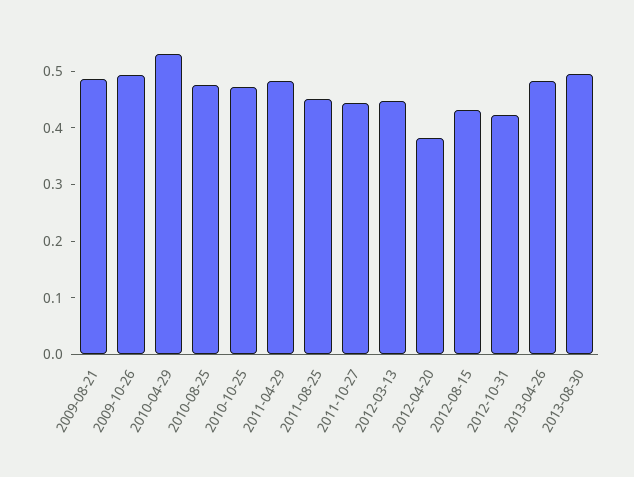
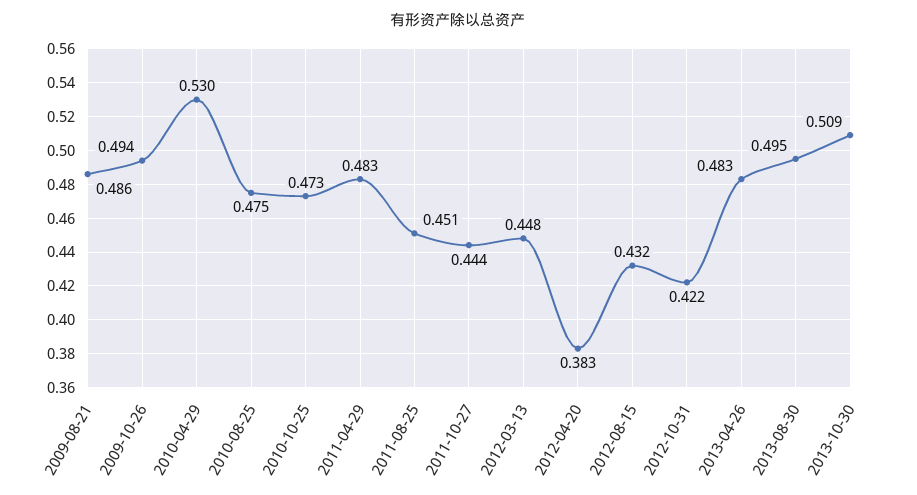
2013-10-30: none -> 0.509

